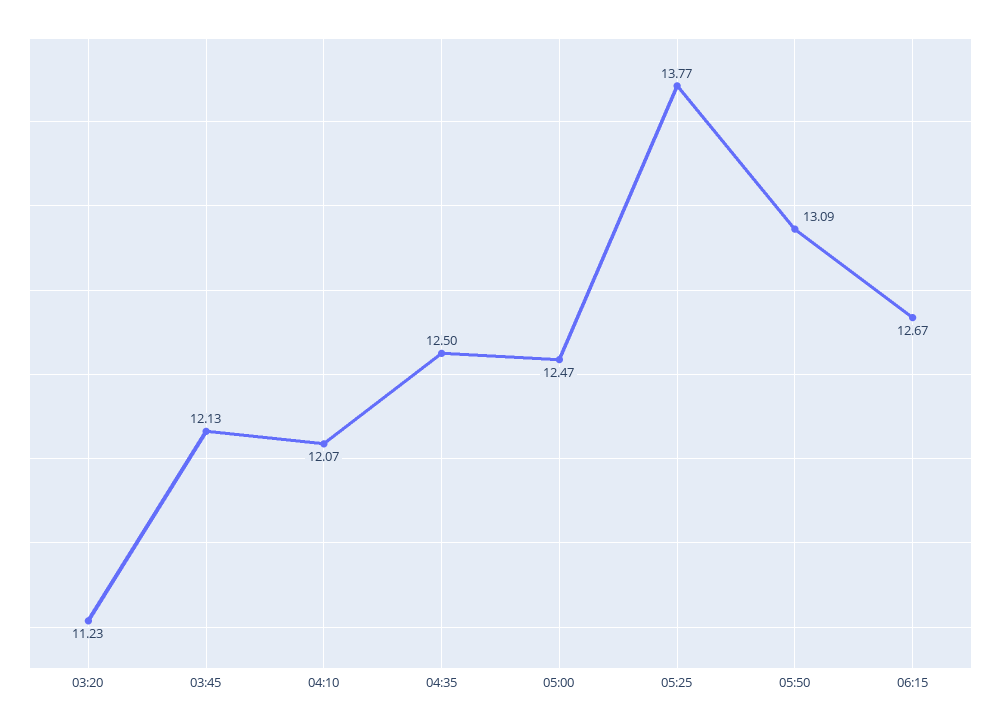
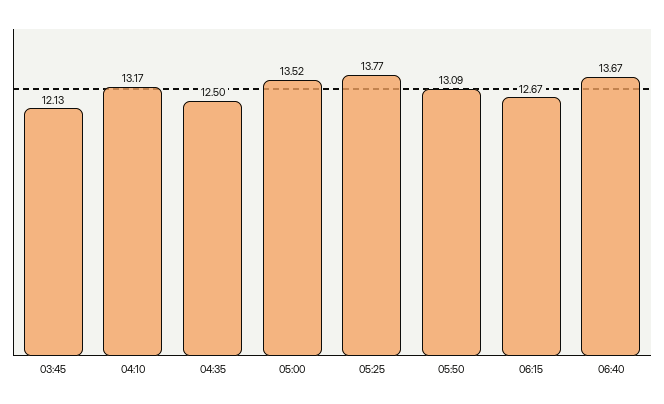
03:20: 11.23 -> none
04:10: 12.07 -> 13.17
05:00: 12.47 -> 13.52
06:40: none -> 13.67

